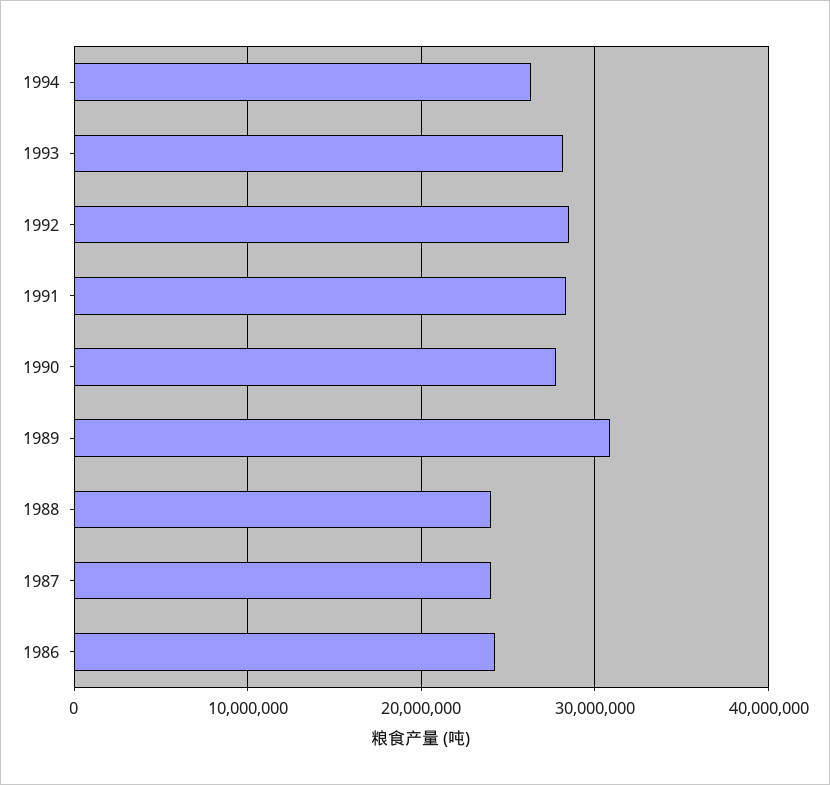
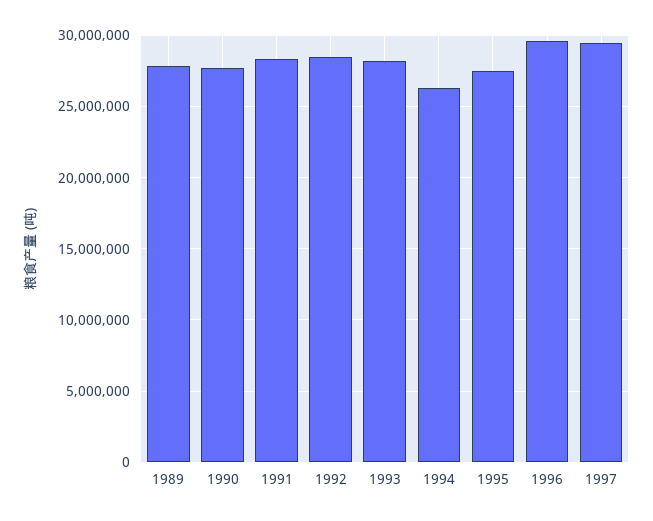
1989: 31000000 -> 28000000
1988: 24000000 -> none
1987: 24000000 -> none
1986: 24000000 -> none
1995: none -> 27500000
1996: none -> 29500000
1997: none -> 29500000

